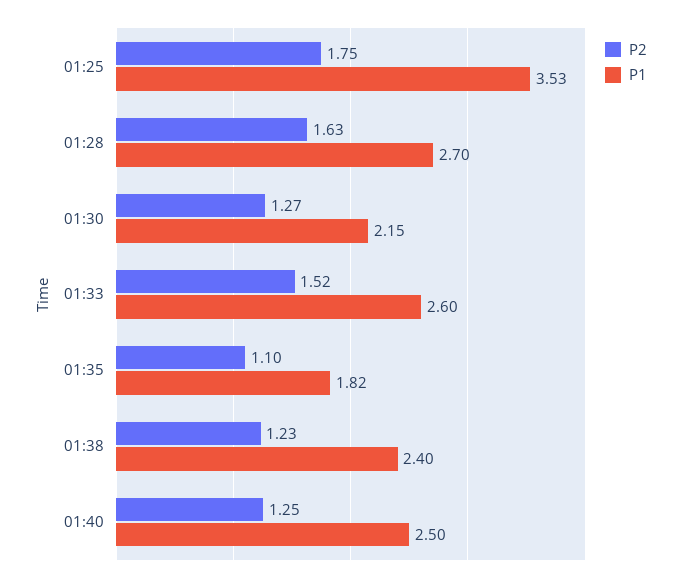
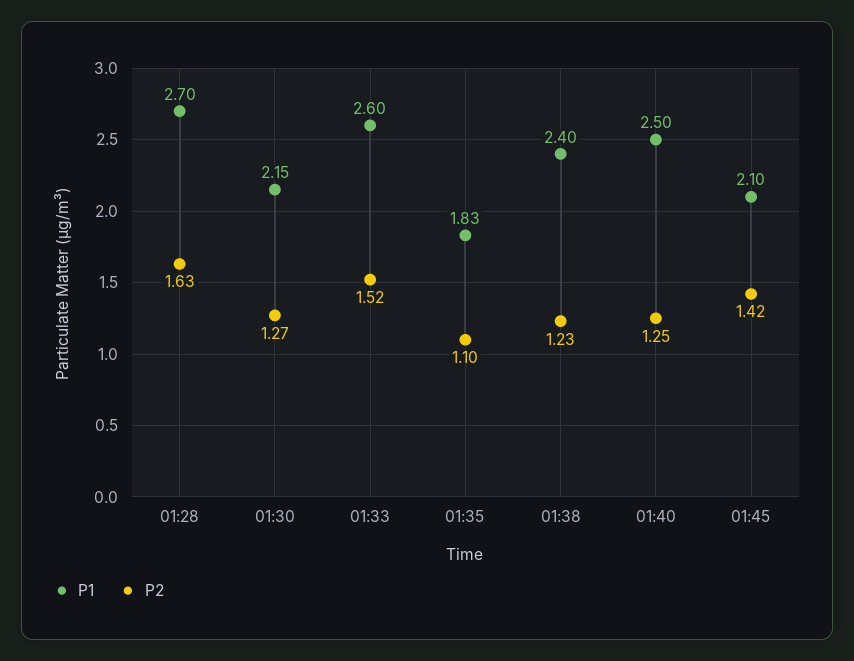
P2, 01:25: 1.75 -> none
P1, 01:25: 3.53 -> none
P1, 01:35: 1.82 -> 1.83
P1, 01:45: none -> 2.1
P2, 01:45: none -> 1.42

